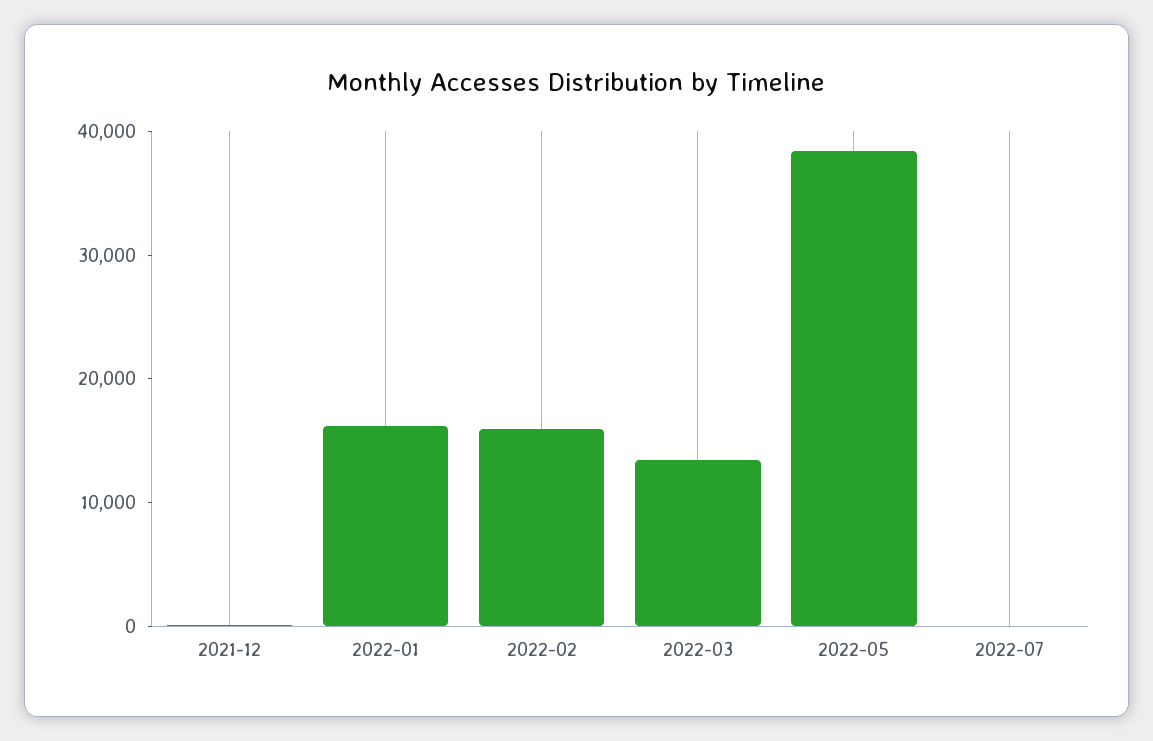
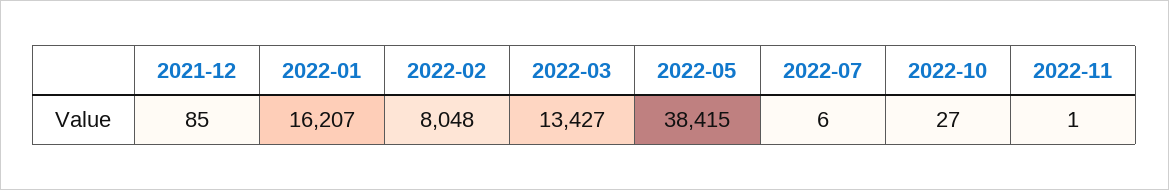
2022-02: 16000 -> 8048
2022-10: none -> 27
2022-11: none -> 1

